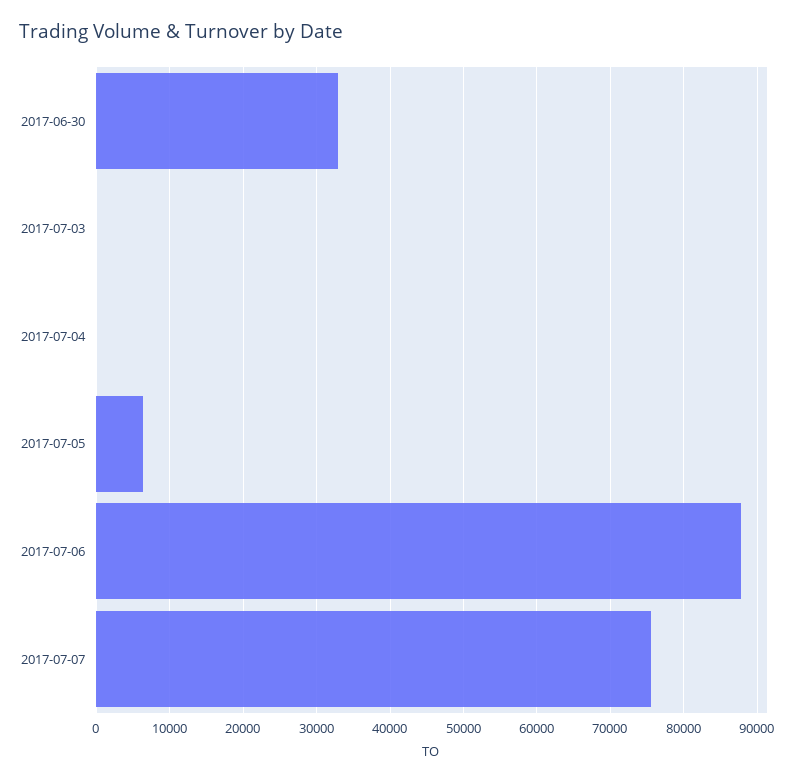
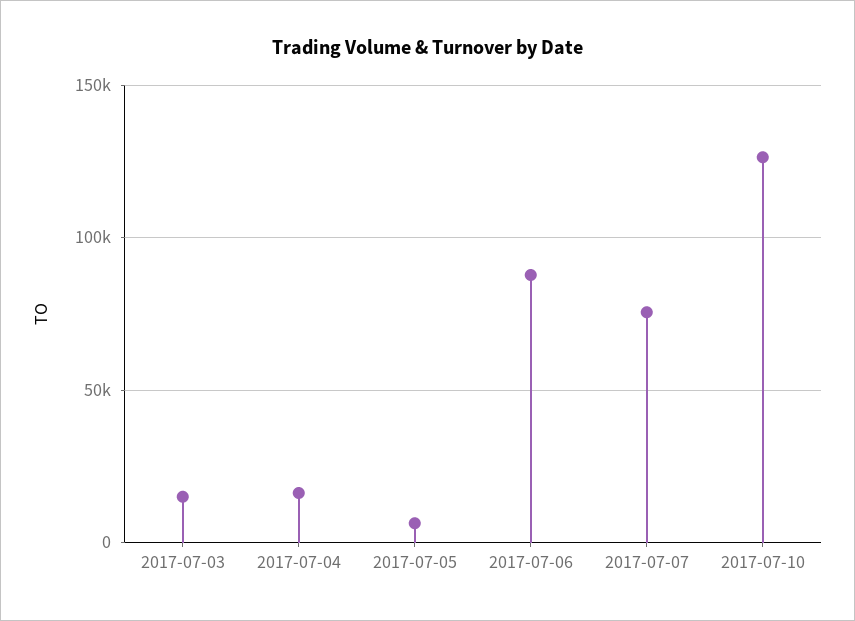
2017-06-30: 33000 -> none
2017-07-03: 0 -> 15000
2017-07-04: 0 -> 15000
2017-07-10: none -> 125000

